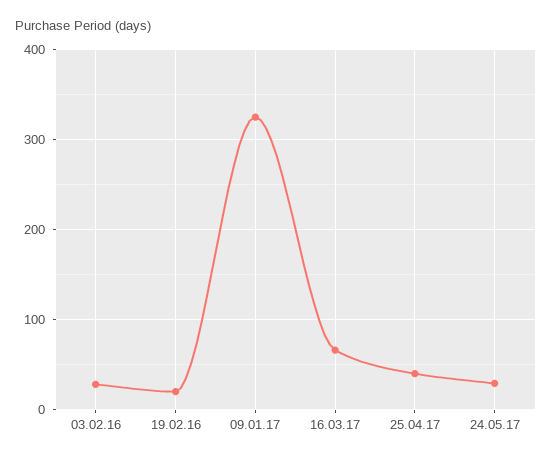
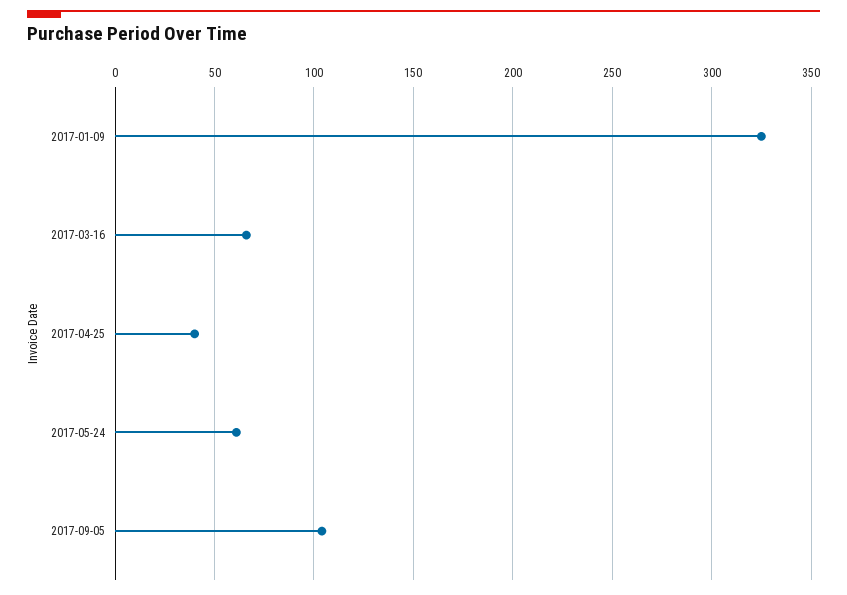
03.02.16: 30 -> none
19.02.16: 20 -> none
24.05.17: 30 -> 60
2017-09-05: none -> 105

